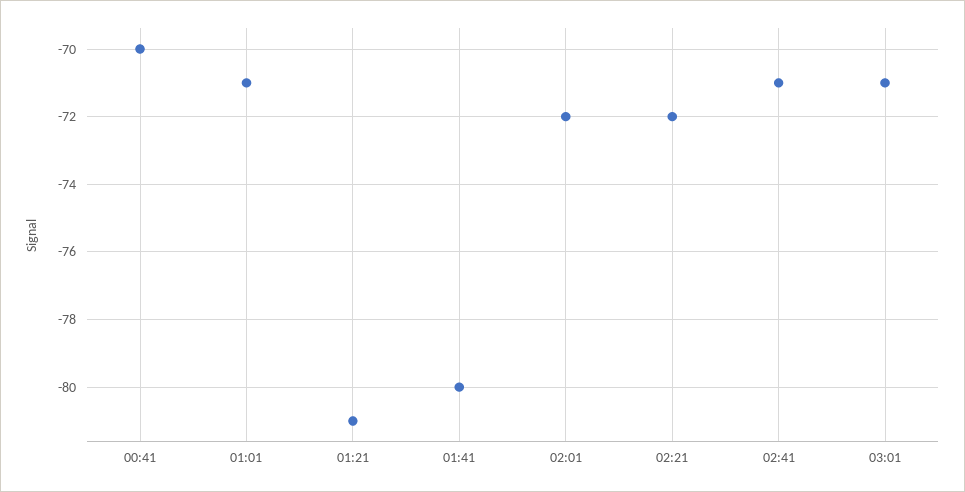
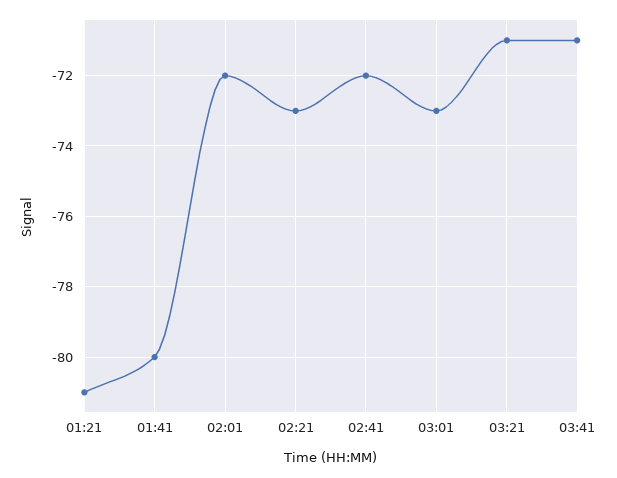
00:41: -70 -> none
01:01: -71 -> none
02:21: -72 -> -73
02:41: -71 -> -72
03:01: -71 -> -73
03:21: none -> -71
03:41: none -> -71

